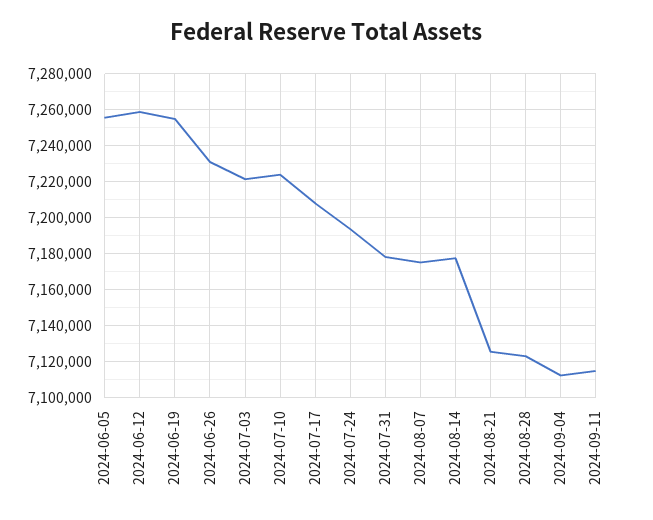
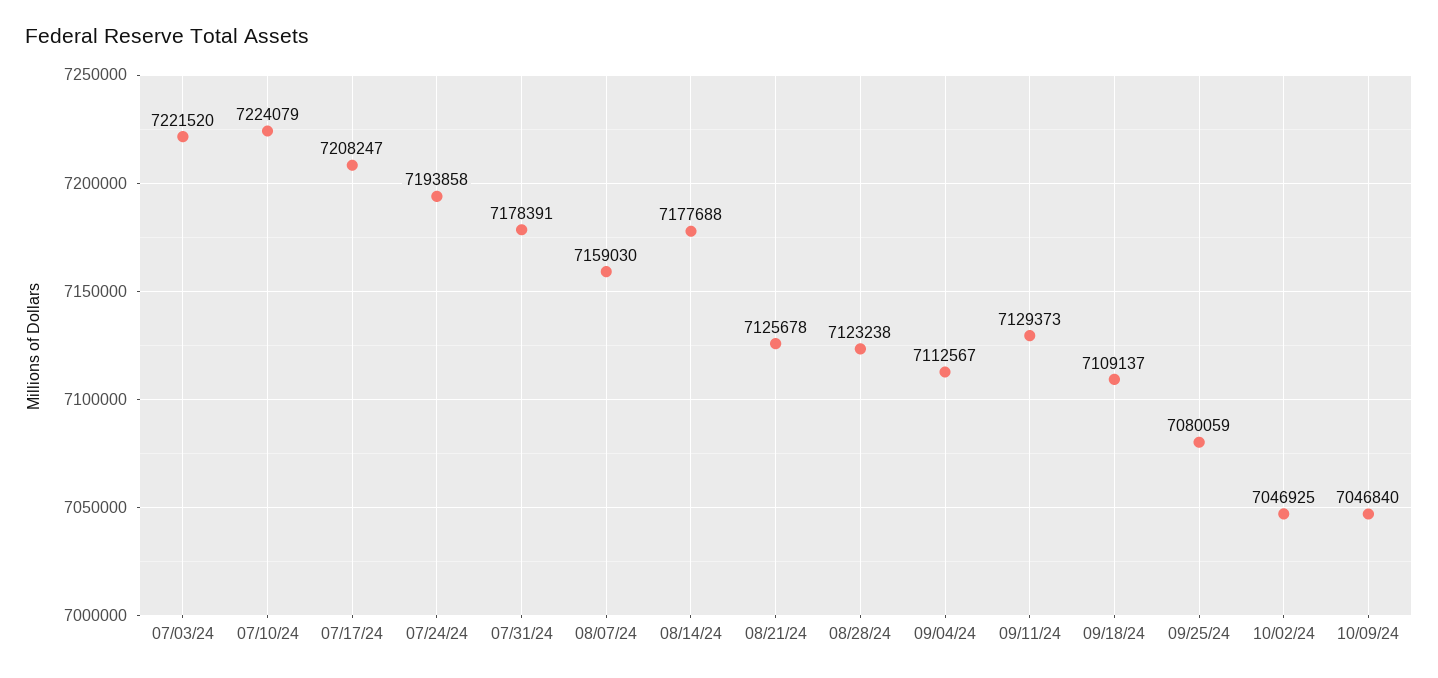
2024-06-05: 7255000 -> none
2024-06-12: 7260000 -> none
2024-06-19: 7255000 -> none
2024-06-26: 7230000 -> none
2024-08-07: 7175000 -> 7159030
2024-09-11: 7115000 -> 7129373
09/18/24: none -> 7109137
09/25/24: none -> 7080059
10/02/24: none -> 7046925
10/09/24: none -> 7046840

